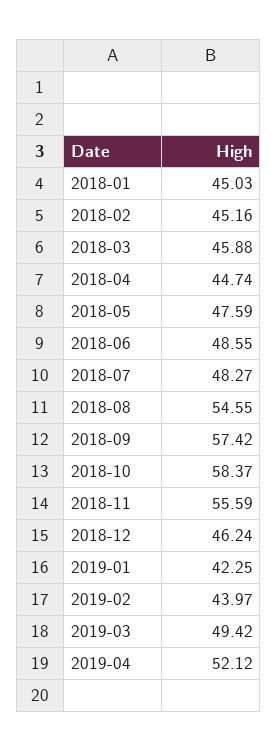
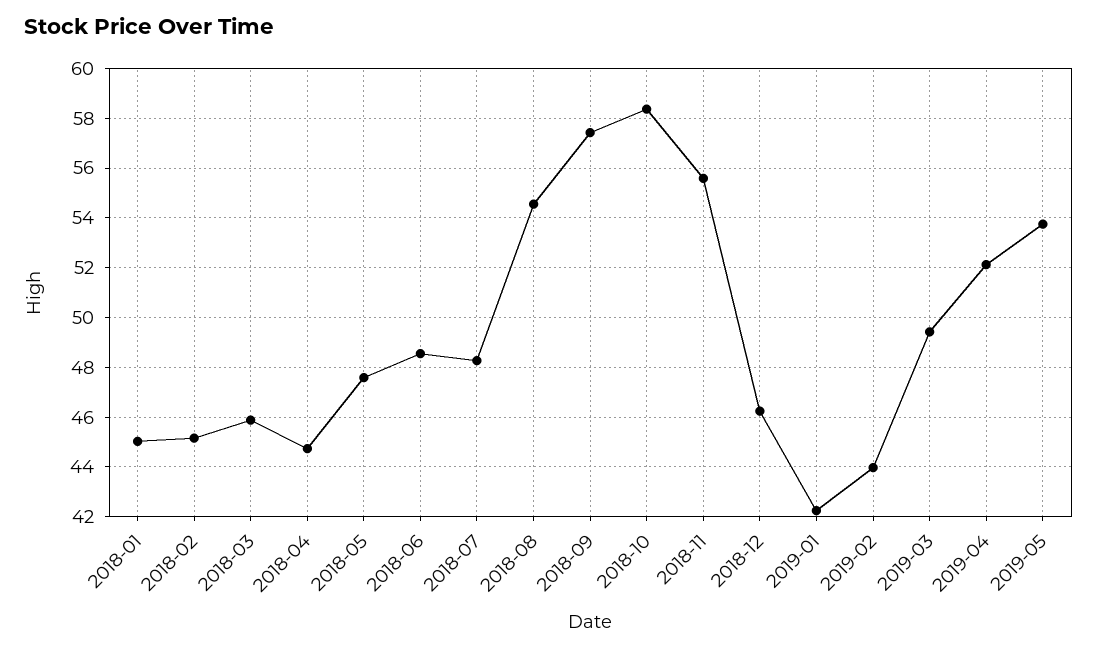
2019-05: none -> 53.75

